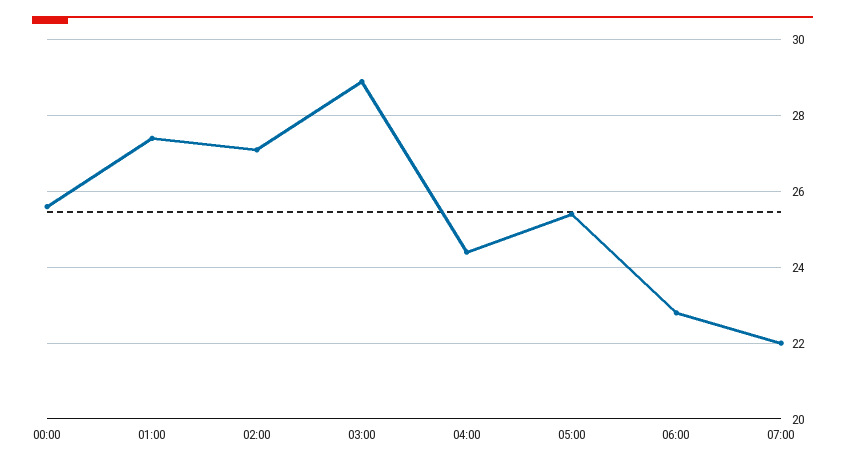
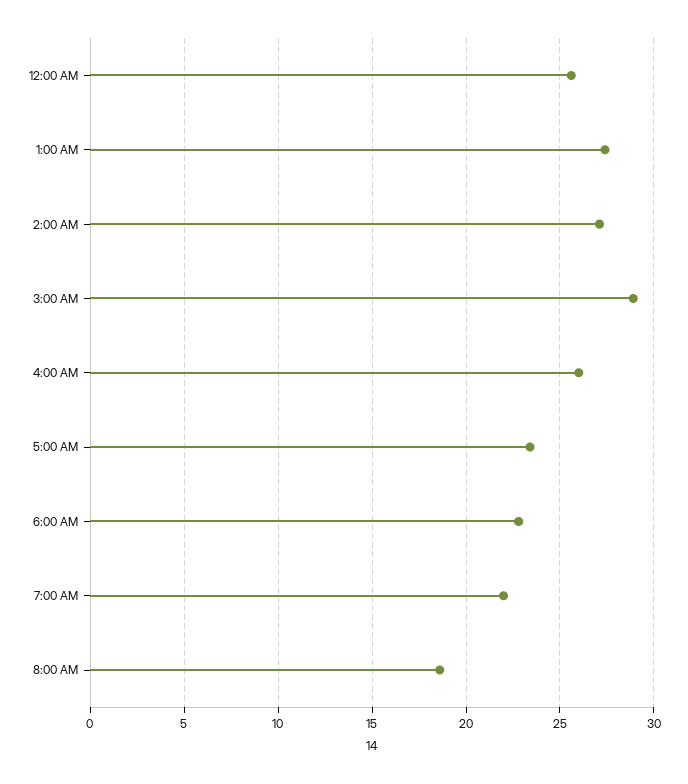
04:00: 24.5 -> 26
05:00: 25.5 -> 23.5
8:00 AM: none -> 18.5

